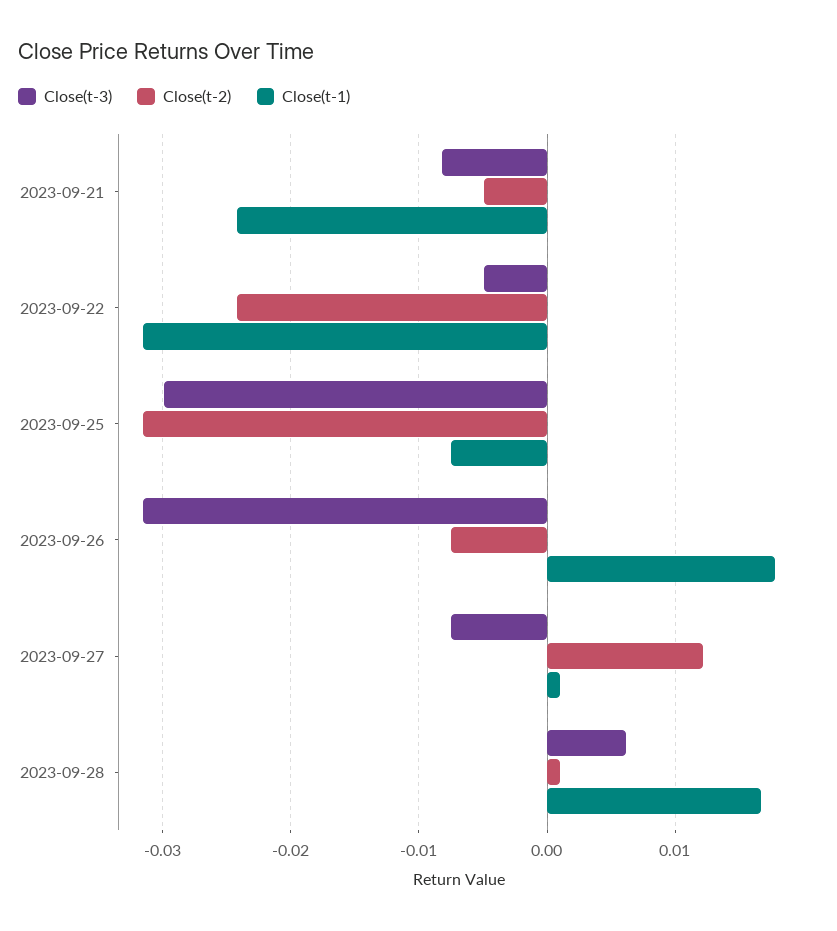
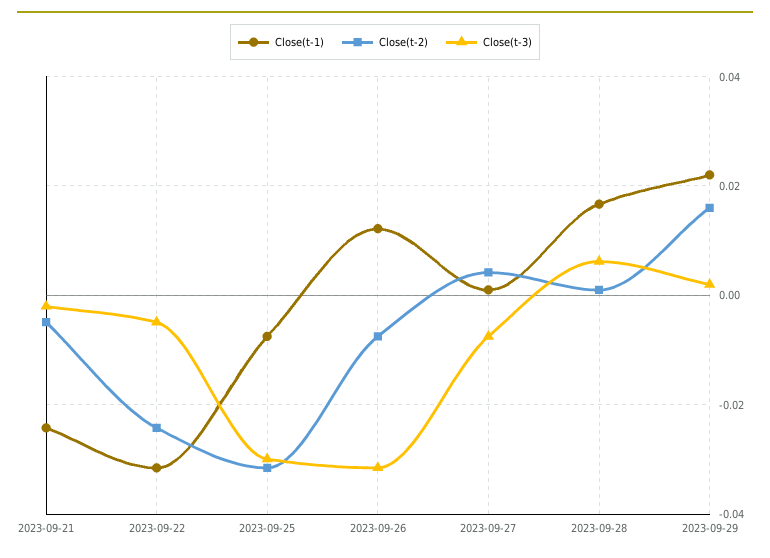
Close(t-3), 2023-09-21: -0.008 -> -0.002
Close(t-1), 2023-09-26: 0.018 -> 0.012
Close(t-2), 2023-09-27: 0.012 -> 0.004
Close(t-1), 2023-09-29: none -> 0.022
Close(t-2), 2023-09-29: none -> 0.016
Close(t-3), 2023-09-29: none -> 0.002

